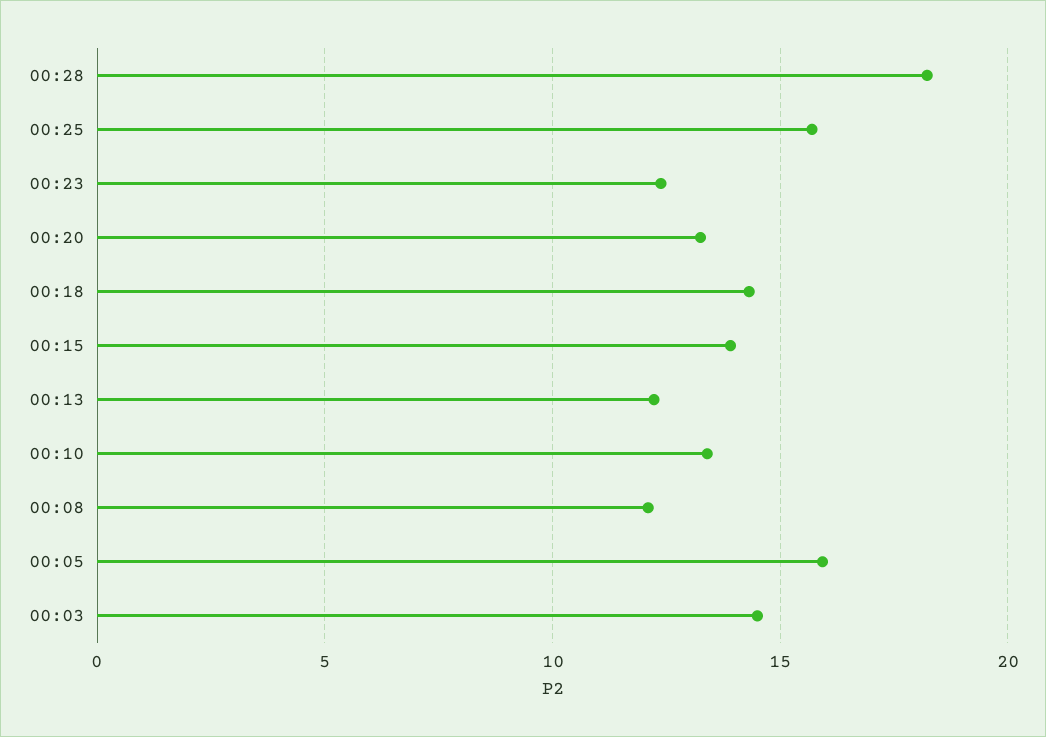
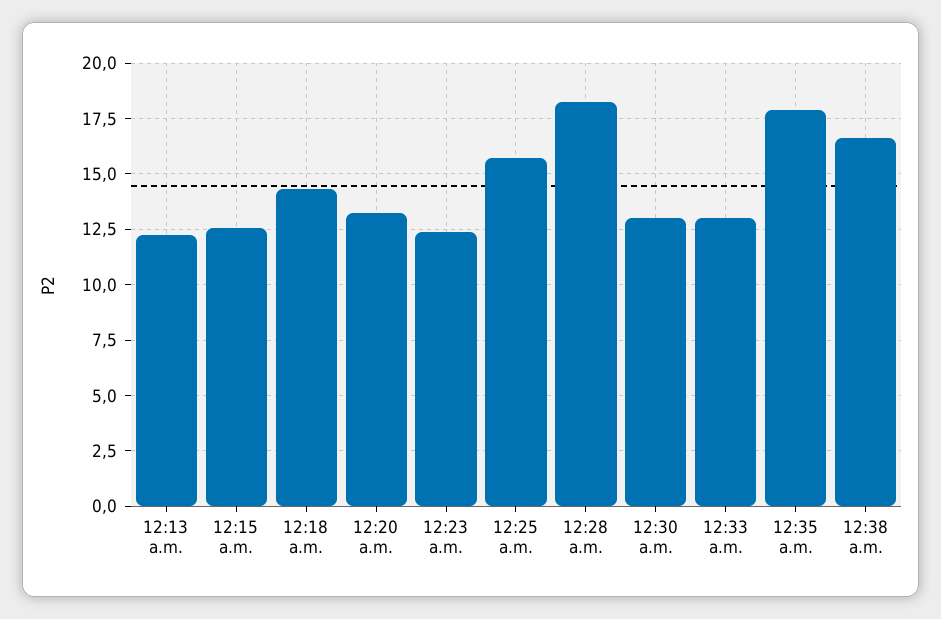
00:15: 14 -> 12.5
00:10: 13.5 -> none
00:08: 12 -> none
00:05: 16 -> none
00:03: 14.5 -> none
12:30 a.m.: none -> 13
12:33 a.m.: none -> 13
12:35 a.m.: none -> 18
12:38 a.m.: none -> 16.5

